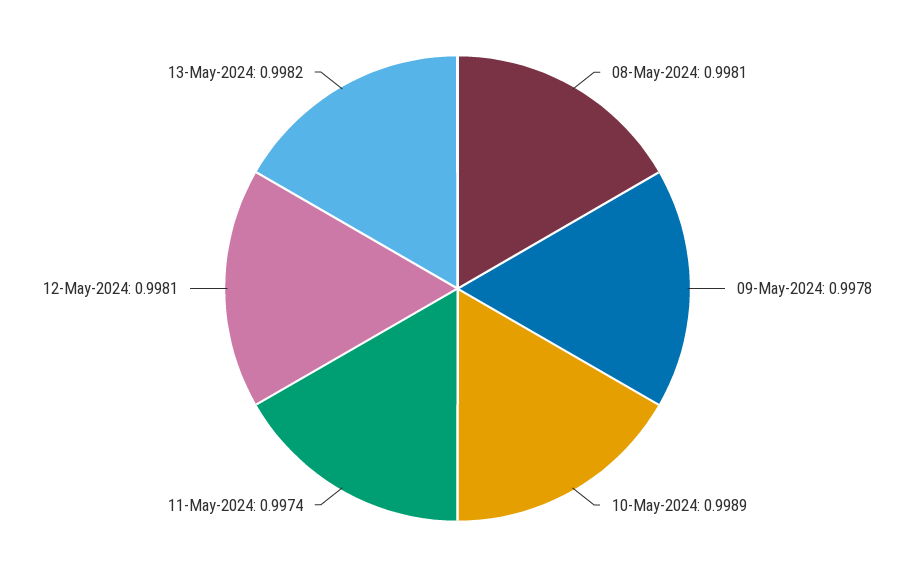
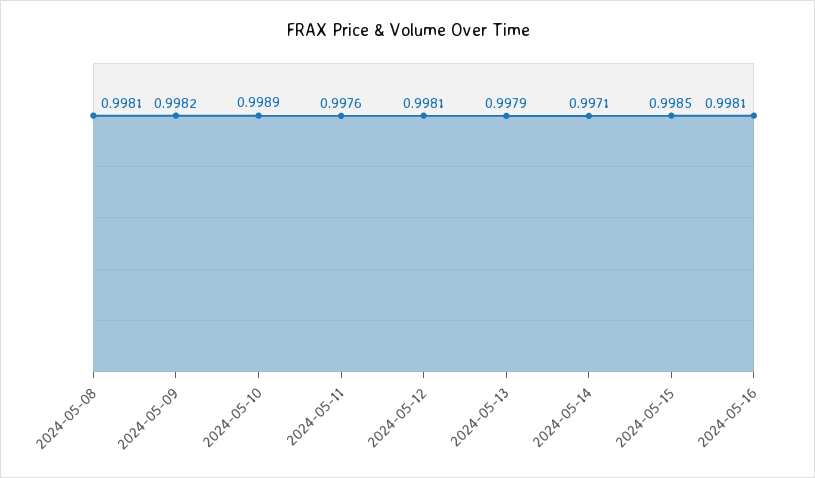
09-May-2024: 0.9978 -> 0.9982
11-May-2024: 0.9974 -> 0.9976
13-May-2024: 0.9982 -> 0.9979
2024-05-14: none -> 0.9971
2024-05-15: none -> 0.9985
2024-05-16: none -> 0.9981

